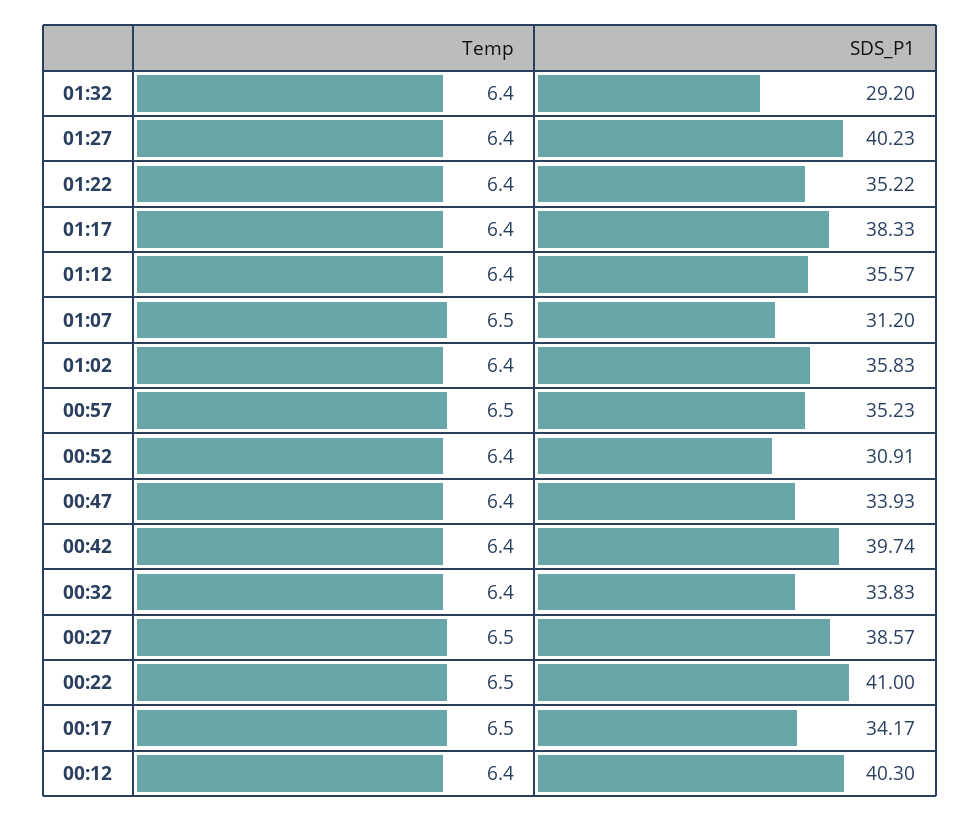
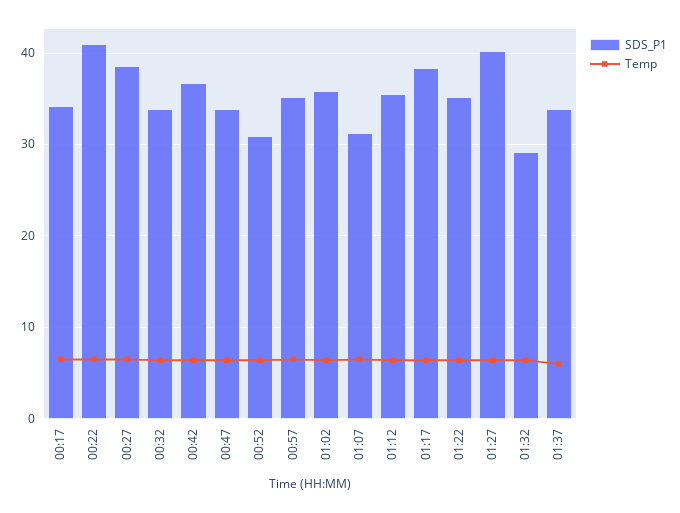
SDS_P1, 00:42: 39.74 -> 37
Temp, 00:12: 6.4 -> none
SDS_P1, 00:12: 40.3 -> none
SDS_P1, 01:37: none -> 34
Temp, 01:37: none -> 6

